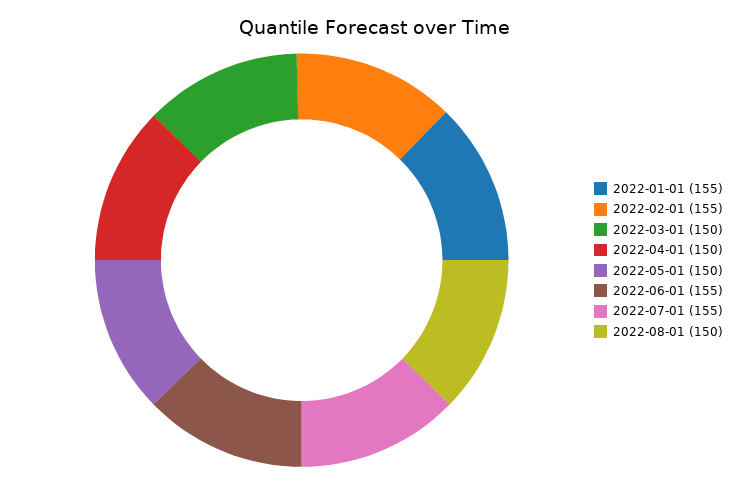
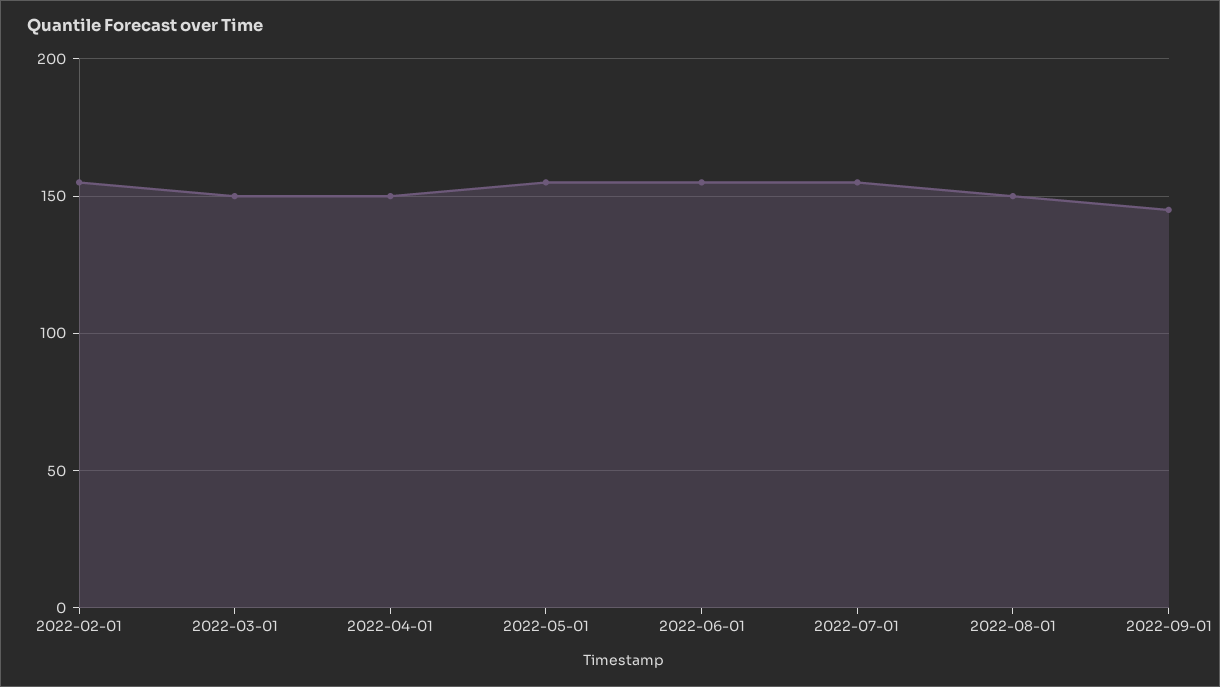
2022-01-01: 155 -> none
2022-05-01: 150 -> 155
2022-09-01: none -> 145

